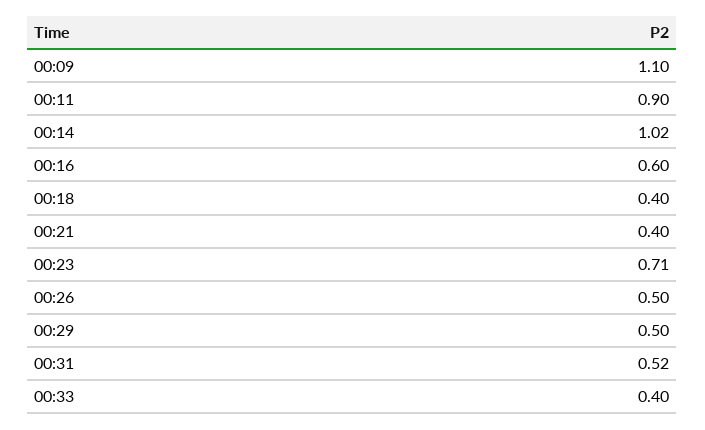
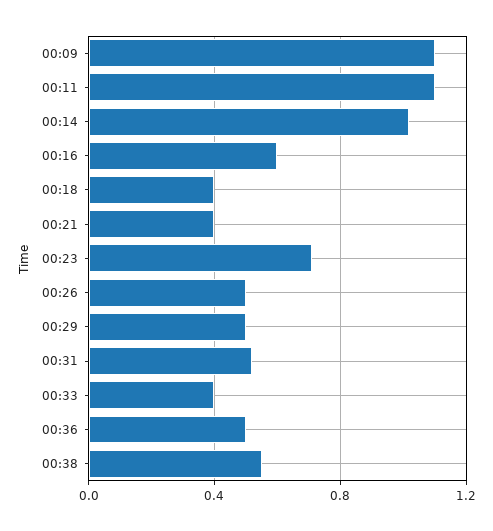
00:11: 0.9 -> 1.1
00:36: none -> 0.5
00:38: none -> 0.55

